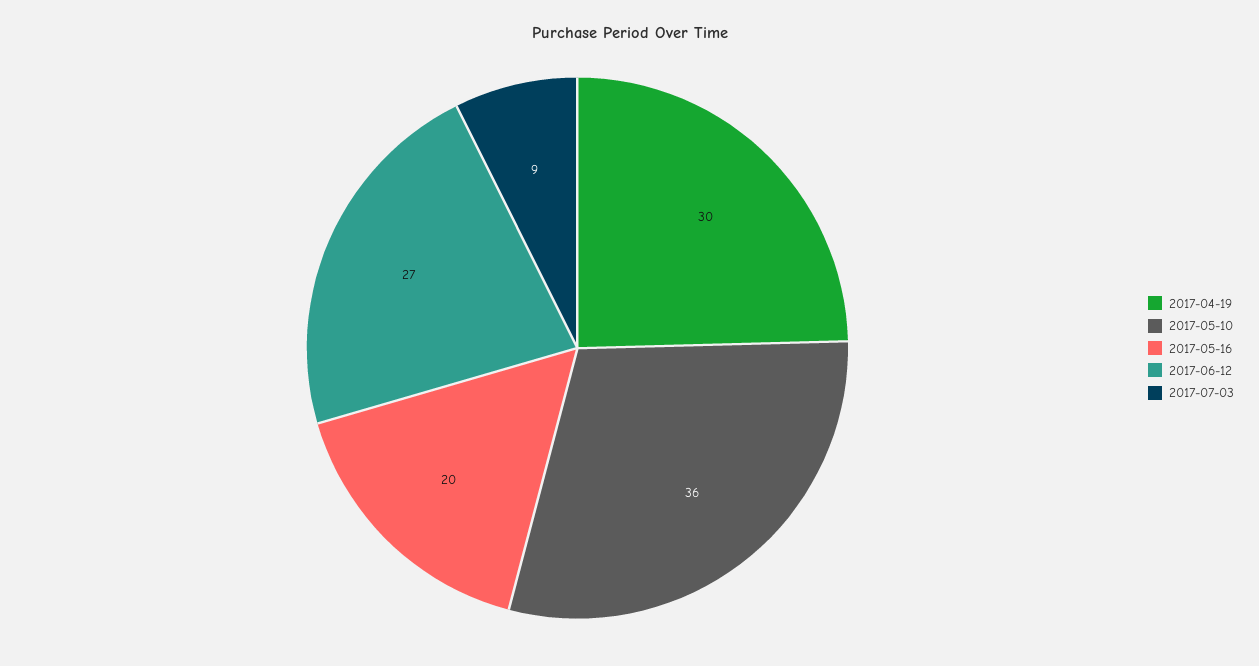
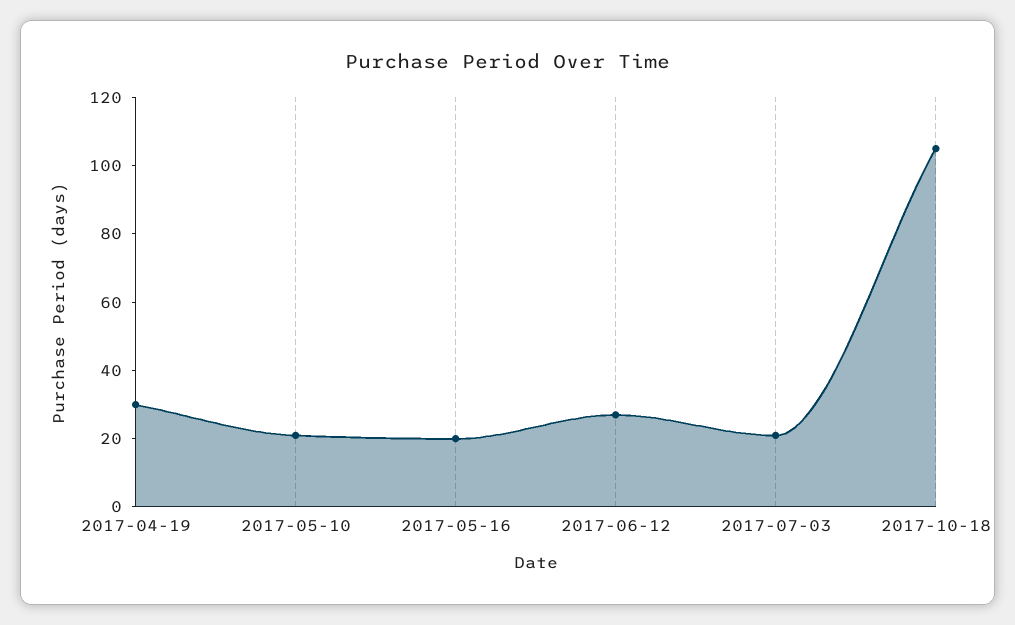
2017-05-10: 36 -> 20
2017-07-03: 9 -> 20
2017-10-18: none -> 105

